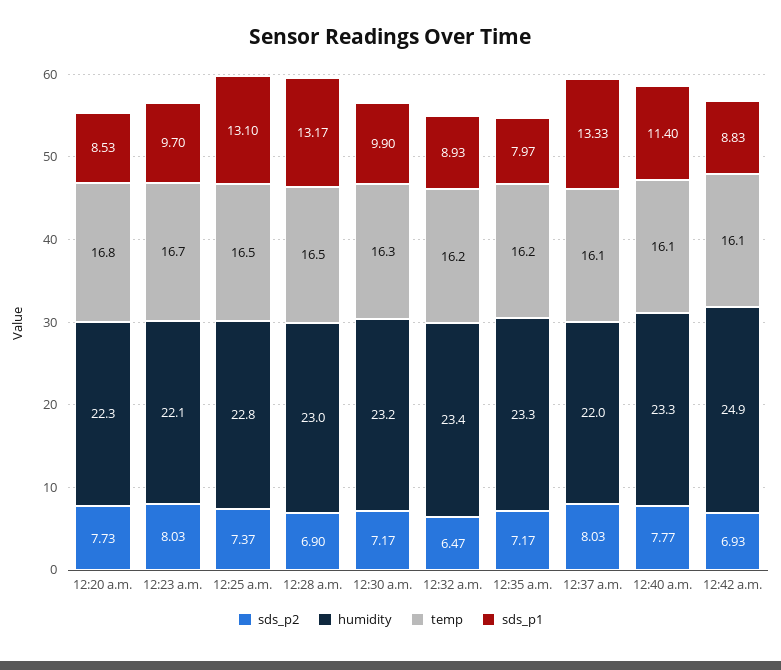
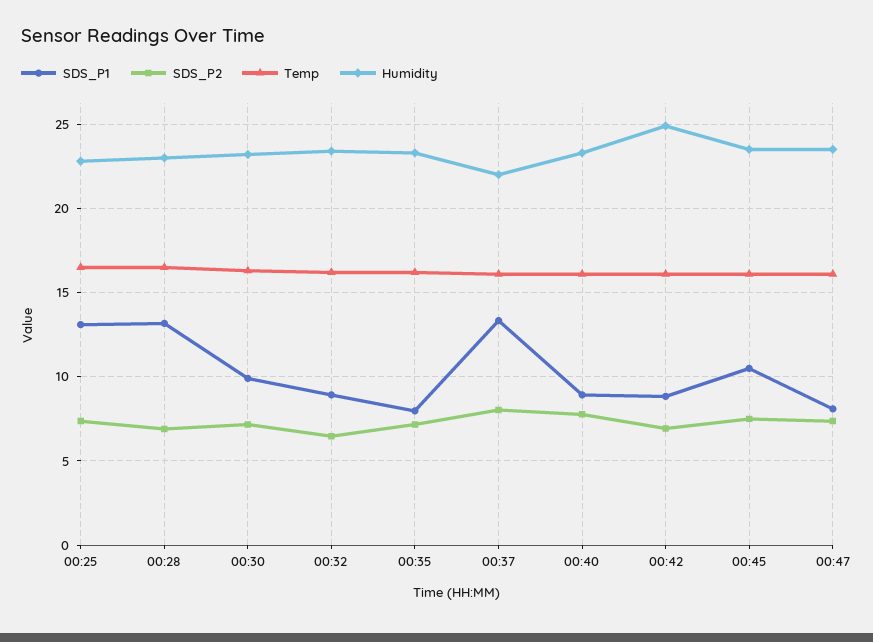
sds_p2, 12:20 a.m.: 7.73 -> none
humidity, 12:20 a.m.: 22.3 -> none
temp, 12:20 a.m.: 16.8 -> none
sds_p1, 12:20 a.m.: 8.53 -> none
sds_p2, 12:23 a.m.: 8.03 -> none
humidity, 12:23 a.m.: 22.1 -> none
temp, 12:23 a.m.: 16.7 -> none
sds_p1, 12:23 a.m.: 9.7 -> none
sds_p1, 12:40 a.m.: 11.4 -> 9
sds_p1, 00:45: none -> 10.5
sds_p2, 00:45: none -> 7.5
temp, 00:45: none -> 16
humidity, 00:45: none -> 23.5
sds_p1, 00:47: none -> 8
sds_p2, 00:47: none -> 7.5
temp, 00:47: none -> 16
humidity, 00:47: none -> 23.5

